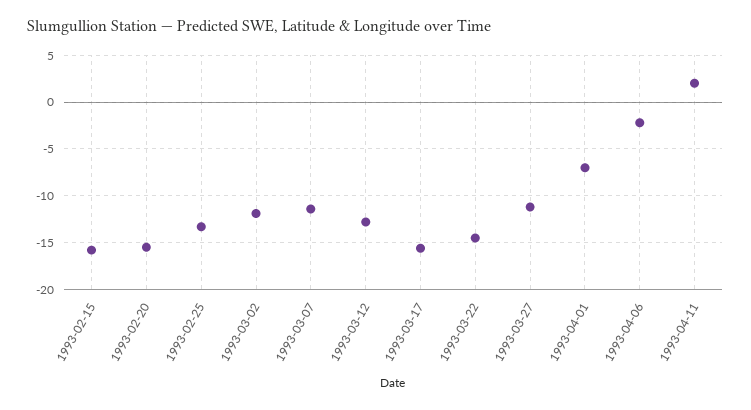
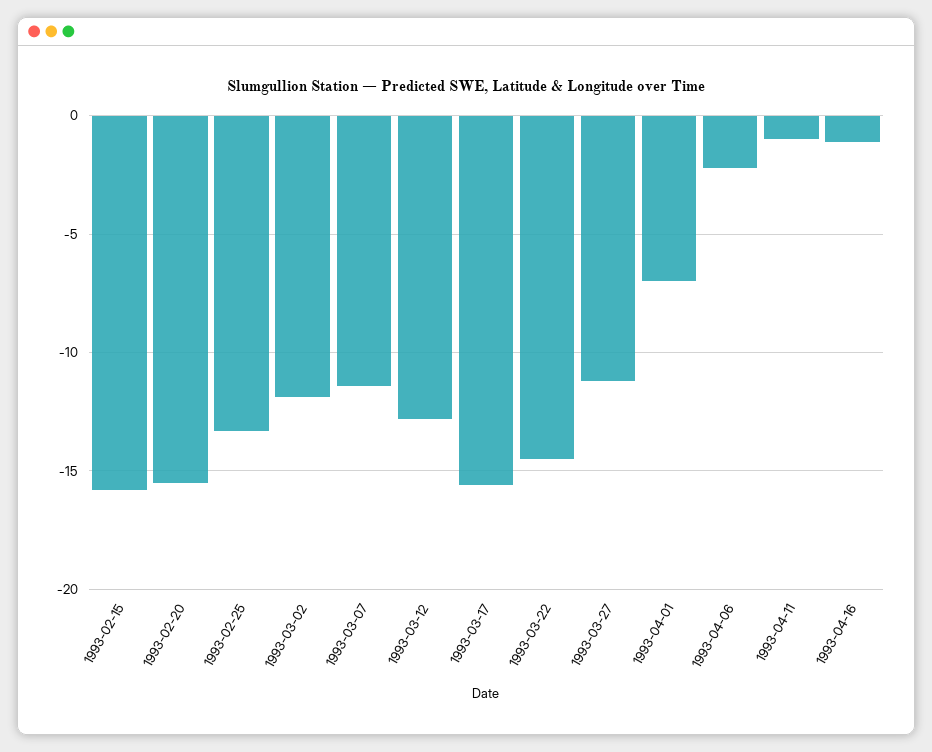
1993-04-11: 2 -> -1
1993-04-16: none -> -1

